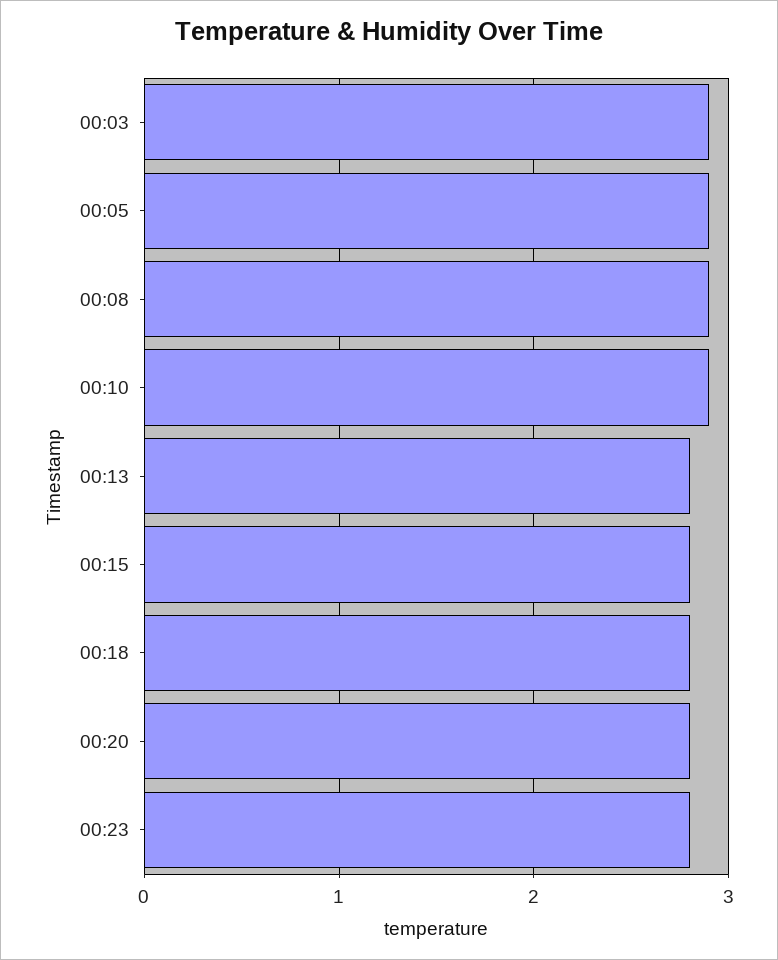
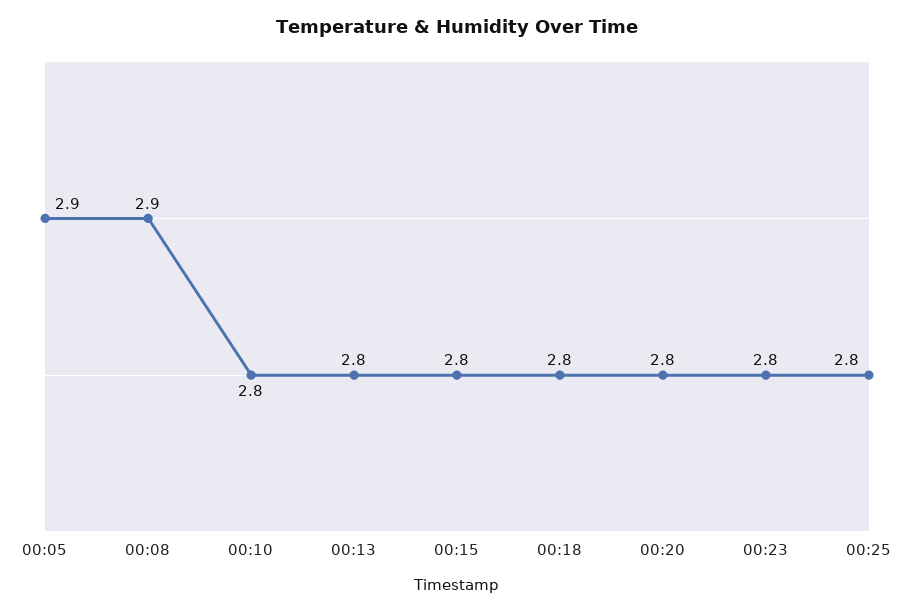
00:03: 2.9 -> none
00:10: 2.9 -> 2.8
00:25: none -> 2.8

